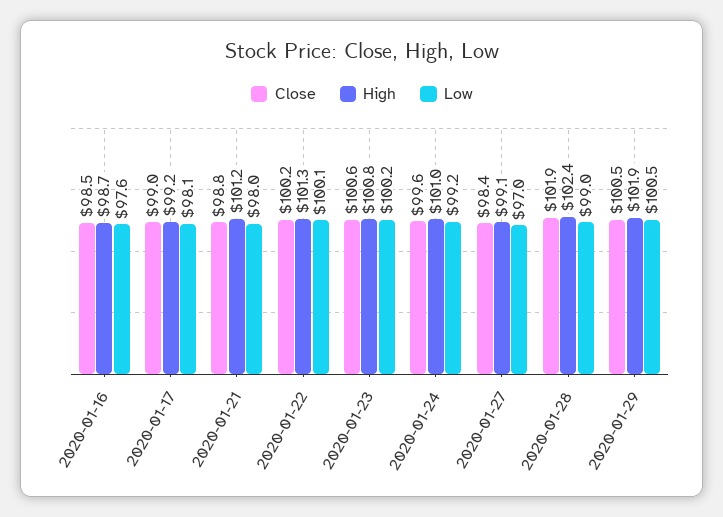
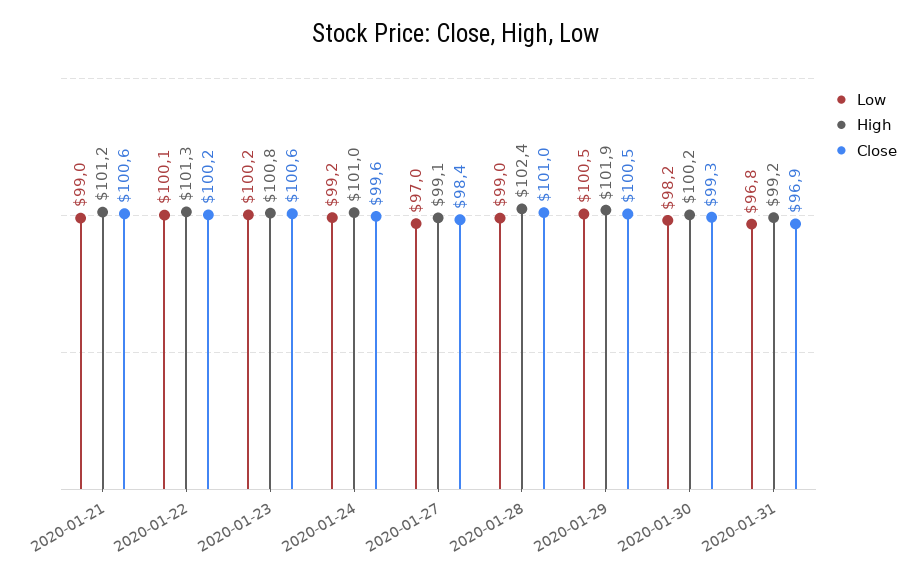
Close, 2020-01-16: 98.5 -> none
High, 2020-01-16: 98.7 -> none
Low, 2020-01-16: 97.6 -> none
Close, 2020-01-17: 99 -> none
High, 2020-01-17: 99.2 -> none
Low, 2020-01-17: 98.1 -> none
Close, 2020-01-21: 98.8 -> 100.6
Low, 2020-01-21: 98 -> 99
Close, 2020-01-28: 101.9 -> 101
Low, 2020-01-30: none -> 98.2
High, 2020-01-30: none -> 100.2
Close, 2020-01-30: none -> 99.3
Low, 2020-01-31: none -> 96.8
High, 2020-01-31: none -> 99.2
Close, 2020-01-31: none -> 96.9

